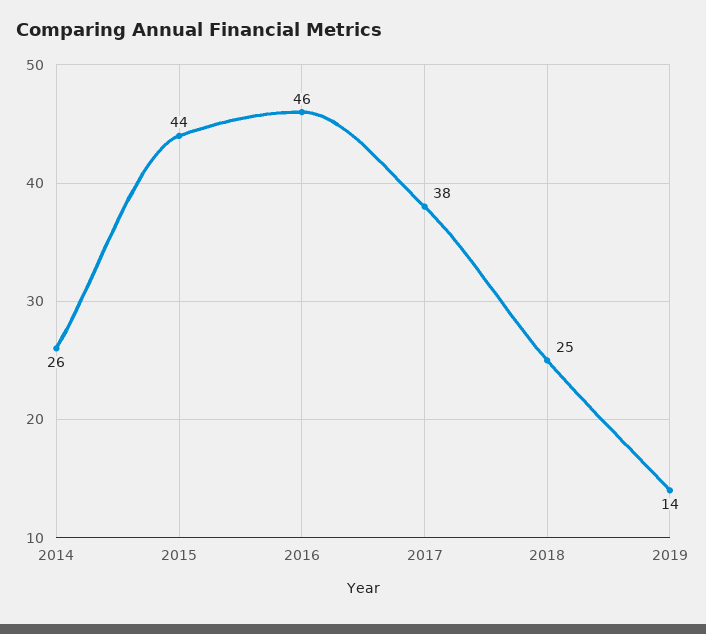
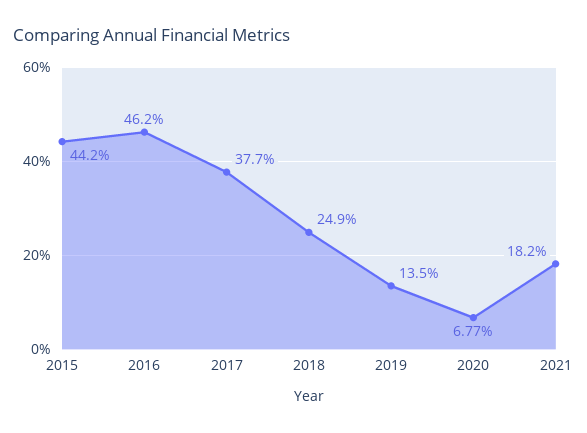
2014: 26 -> none
2020: none -> 6.77
2021: none -> 18.2

